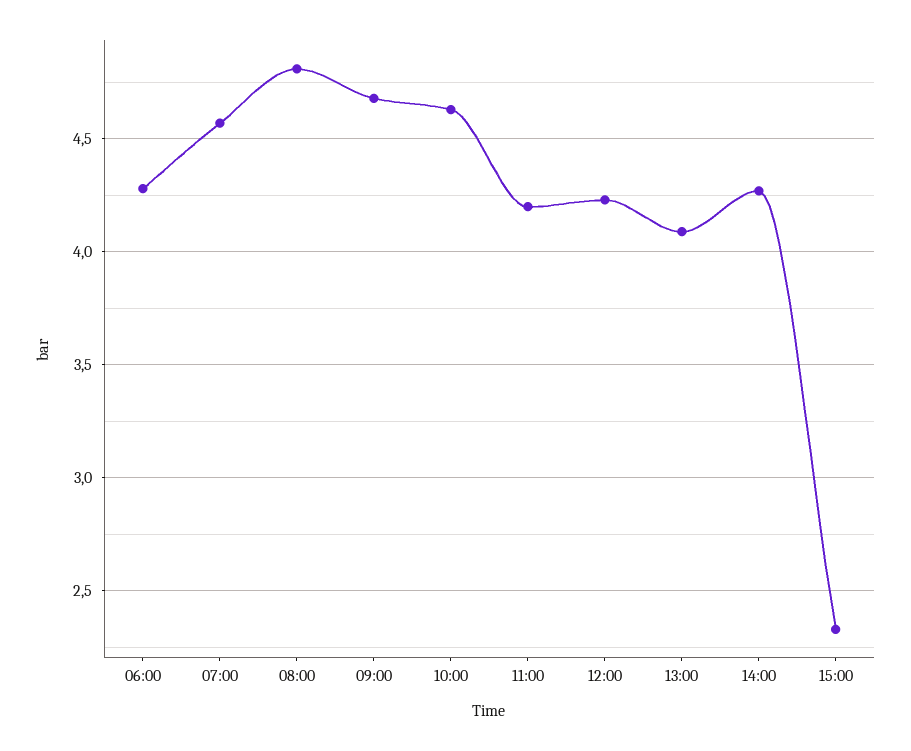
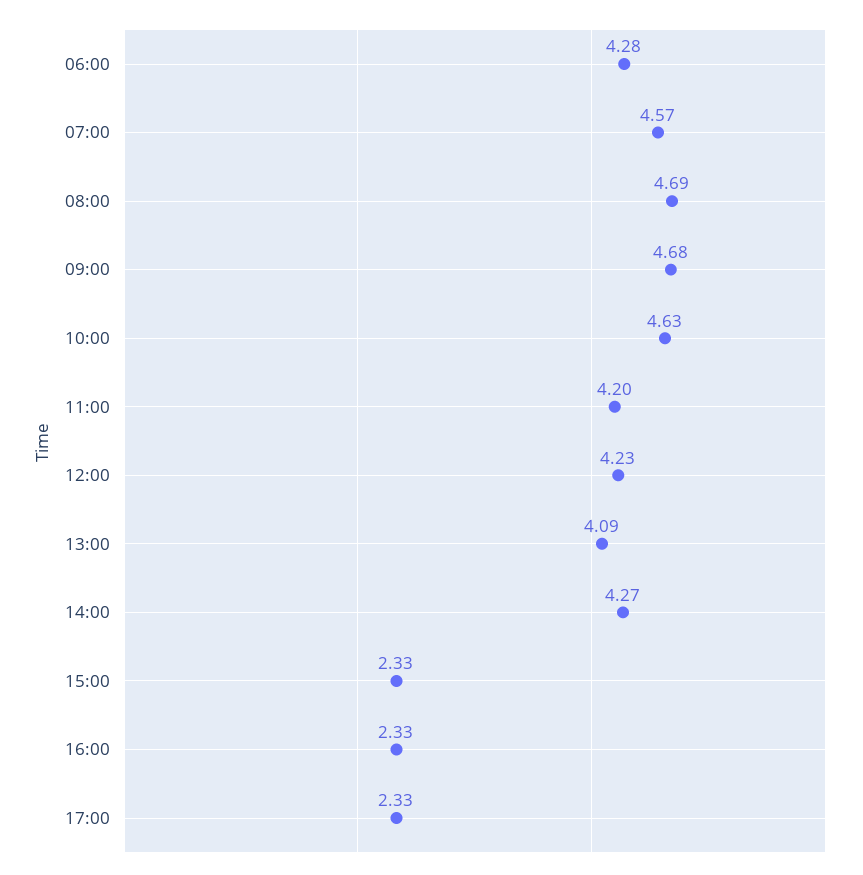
08:00: 4.8 -> 4.69
16:00: none -> 2.33
17:00: none -> 2.33

